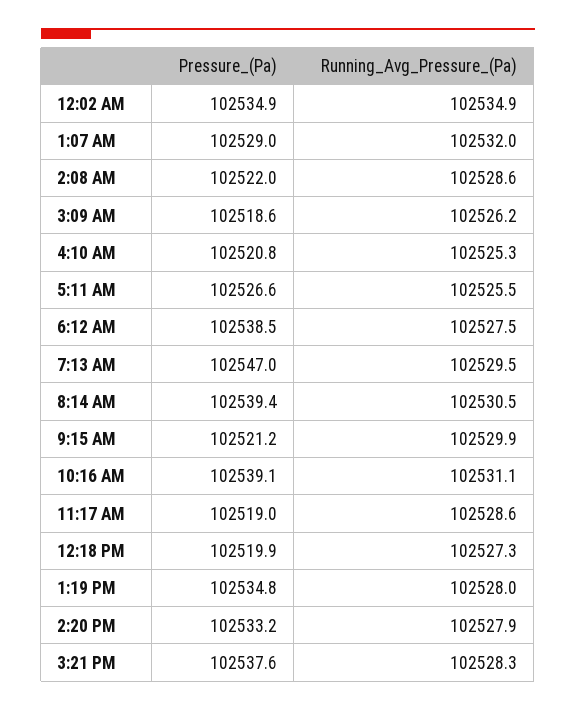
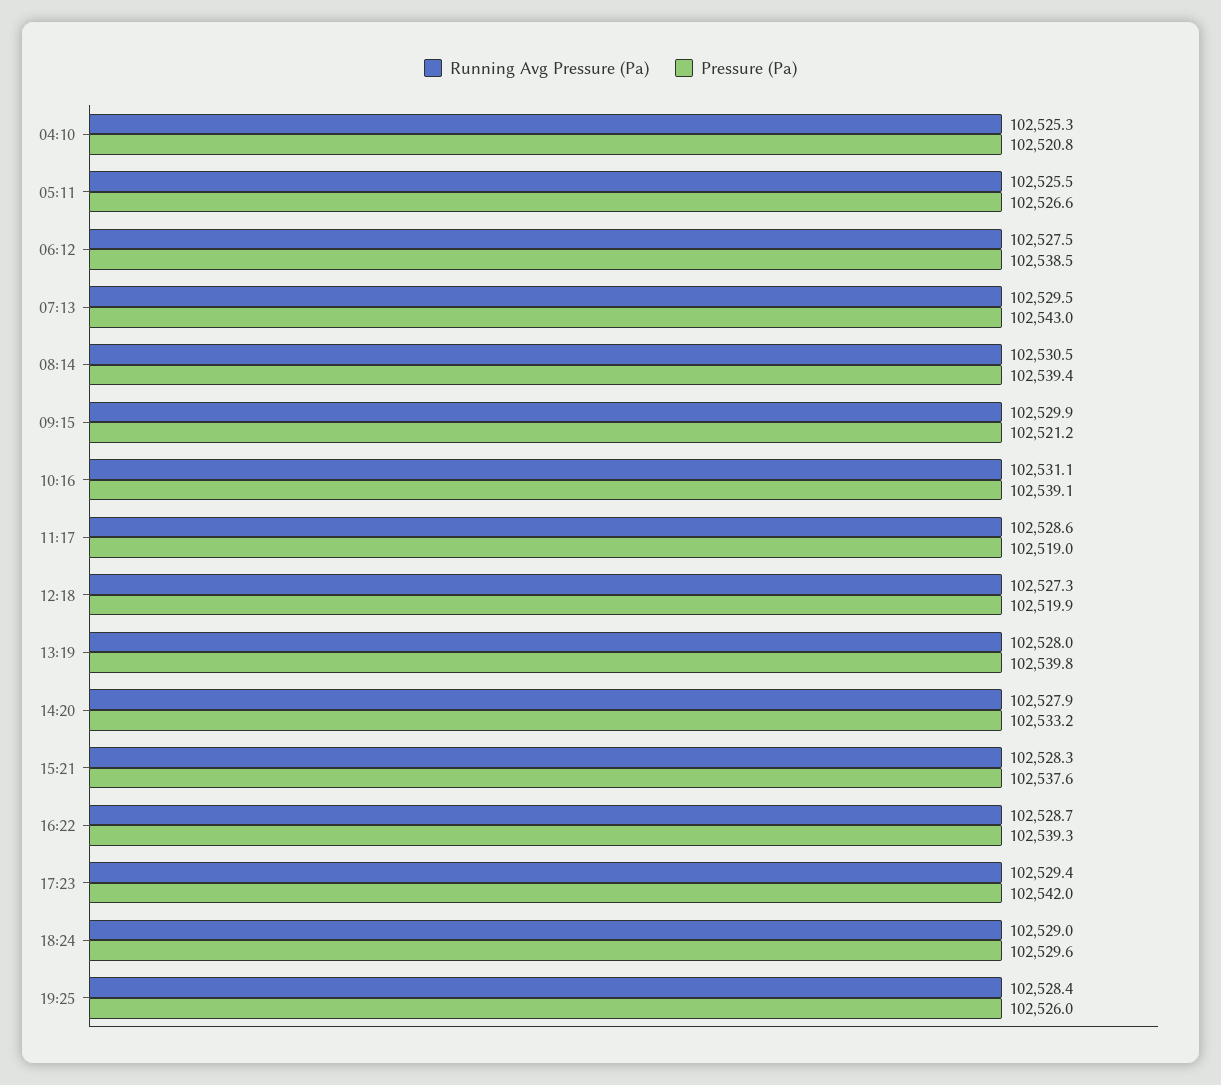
Pressure_(Pa), 12:02 AM: 102534.9 -> none
Running_Avg_Pressure_(Pa), 12:02 AM: 102534.9 -> none
Pressure_(Pa), 1:07 AM: 102529 -> none
Running_Avg_Pressure_(Pa), 1:07 AM: 102532 -> none
Pressure_(Pa), 2:08 AM: 102522 -> none
Running_Avg_Pressure_(Pa), 2:08 AM: 102528.6 -> none
Pressure_(Pa), 3:09 AM: 102518.6 -> none
Running_Avg_Pressure_(Pa), 3:09 AM: 102526.2 -> none
Pressure_(Pa), 7:13 AM: 102547 -> 102543
Pressure_(Pa), 1:19 PM: 102534.8 -> 102539.8
Running_Avg_Pressure_(Pa), 16:22: none -> 102528.7
Pressure_(Pa), 16:22: none -> 102539.3
Running_Avg_Pressure_(Pa), 17:23: none -> 102529.4
Pressure_(Pa), 17:23: none -> 102542
Running_Avg_Pressure_(Pa), 18:24: none -> 102529
Pressure_(Pa), 18:24: none -> 102529.6
Running_Avg_Pressure_(Pa), 19:25: none -> 102528.4
Pressure_(Pa), 19:25: none -> 102526

